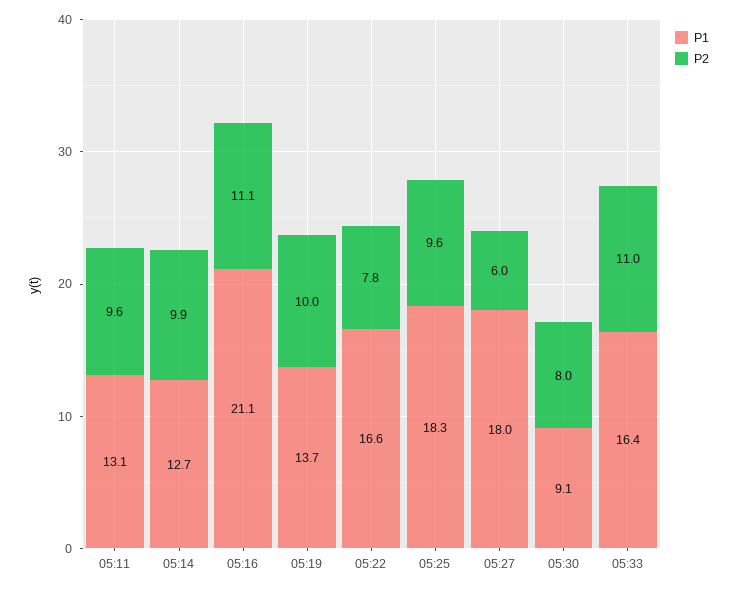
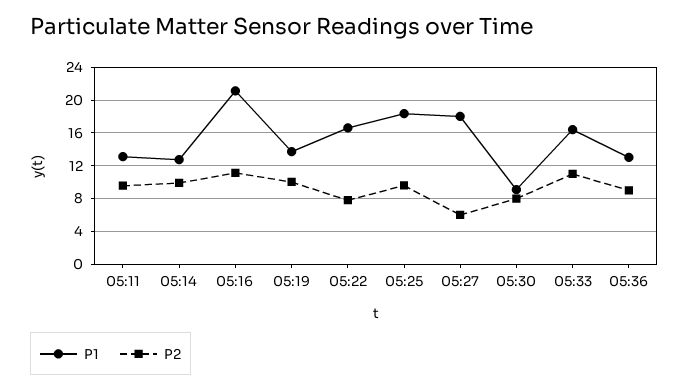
P1, 05:36: none -> 13
P2, 05:36: none -> 9

